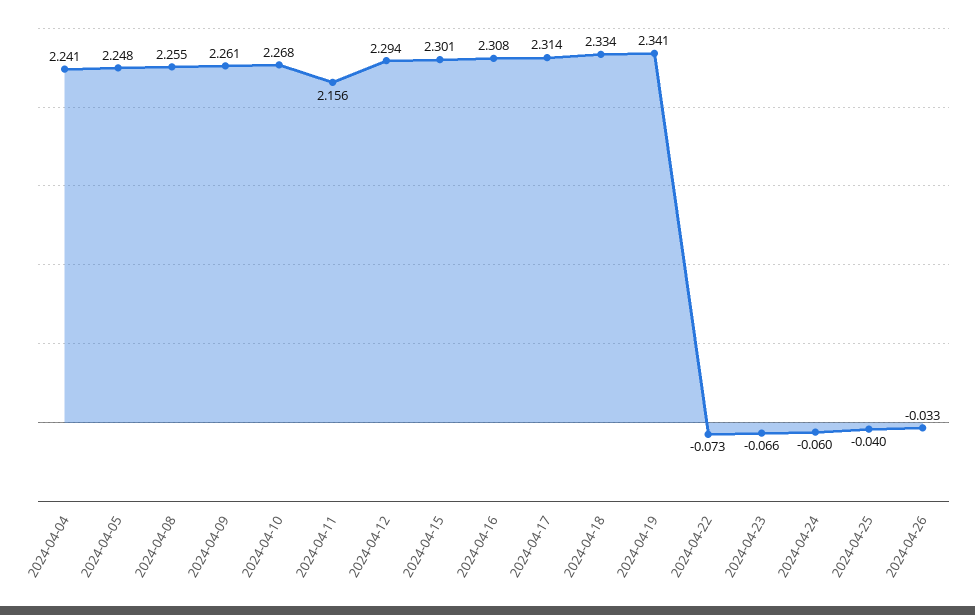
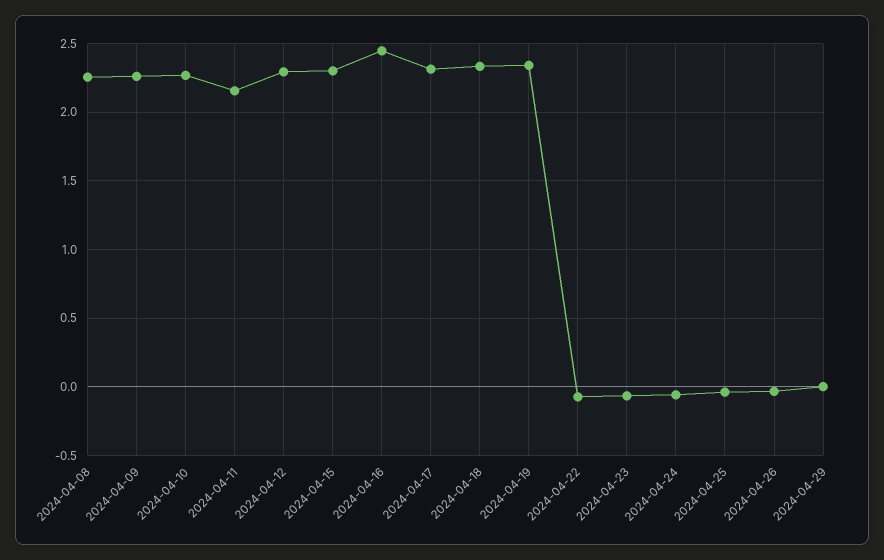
2024-04-04: 2.241 -> none
2024-04-05: 2.248 -> none
2024-04-16: 2.308 -> 2.45
2024-04-29: none -> 0

